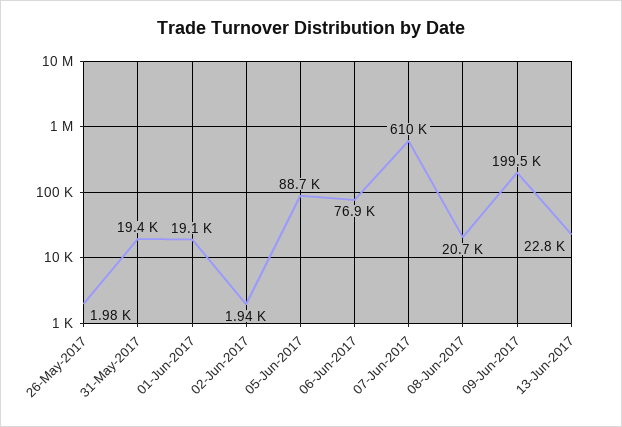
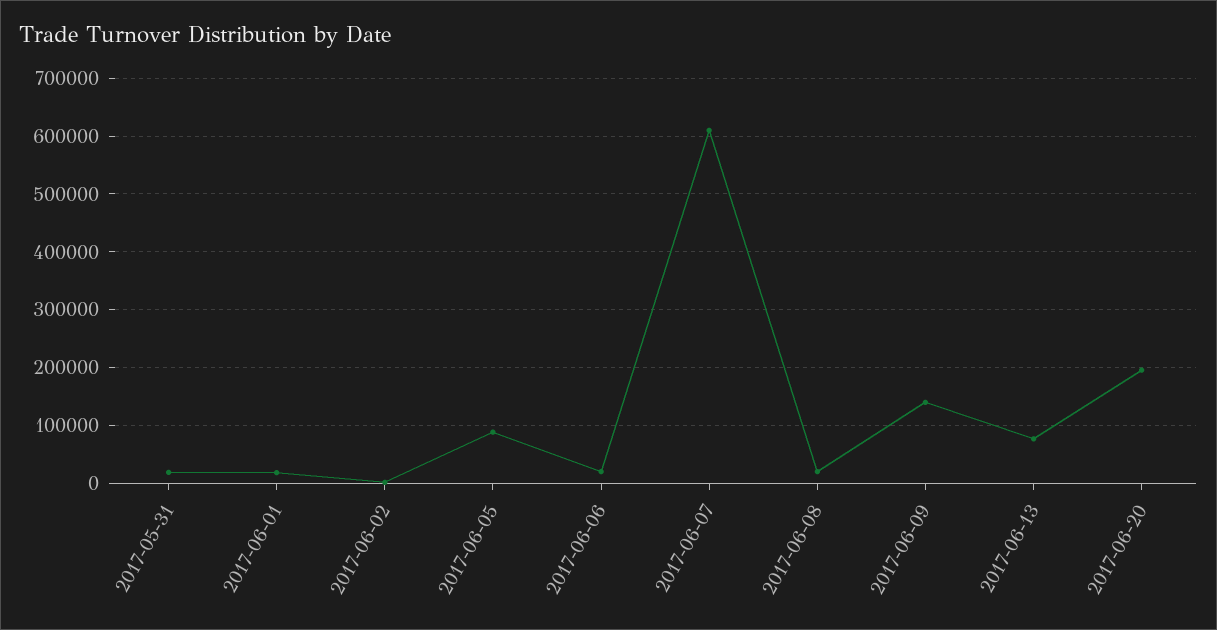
26-May-2017: 1980 -> none
06-Jun-2017: 76900 -> 20000
09-Jun-2017: 199500 -> 140000
13-Jun-2017: 22800 -> 80000
2017-06-20: none -> 200000

